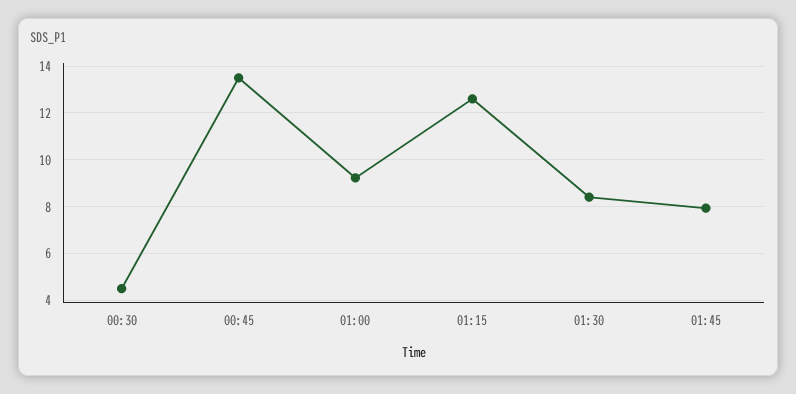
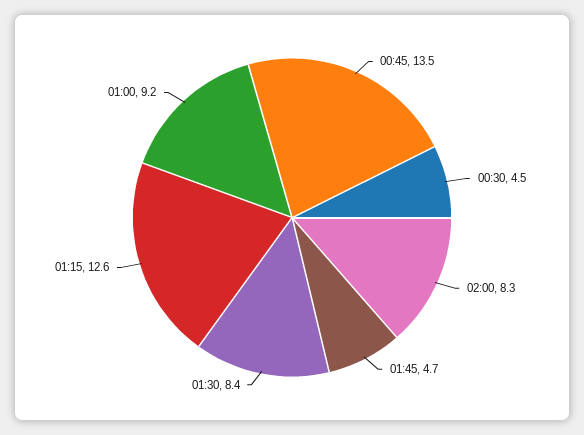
01:45: 8 -> 4.7
02:00: none -> 8.3

